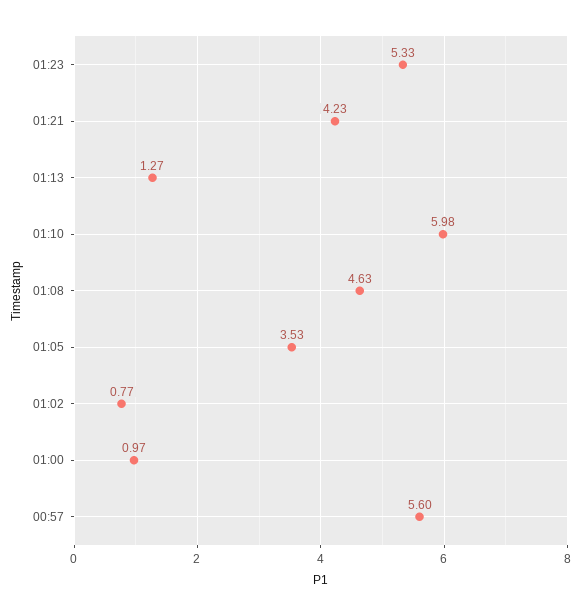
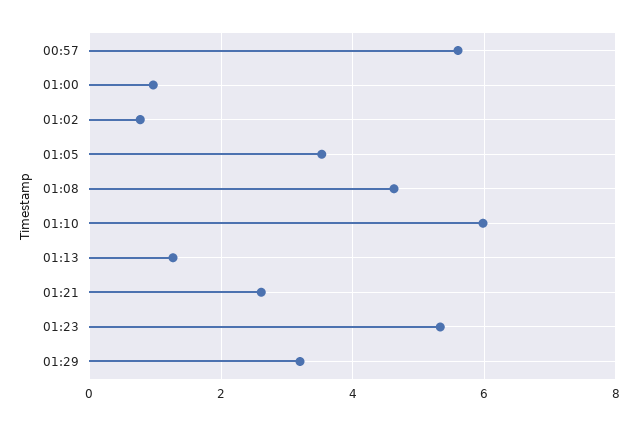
01:21: 4.23 -> 2.6
01:29: none -> 3.2

